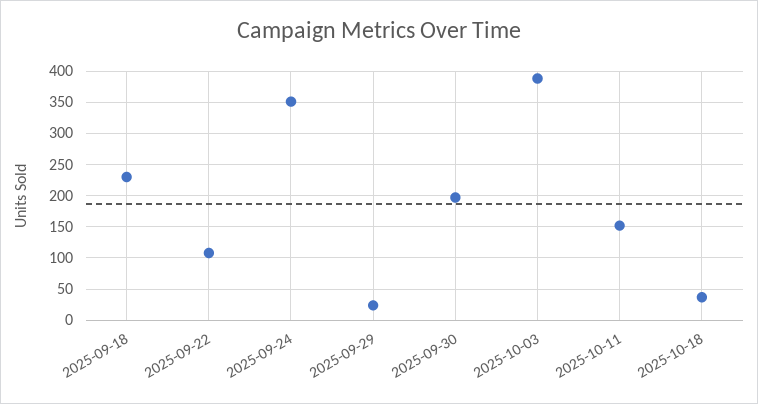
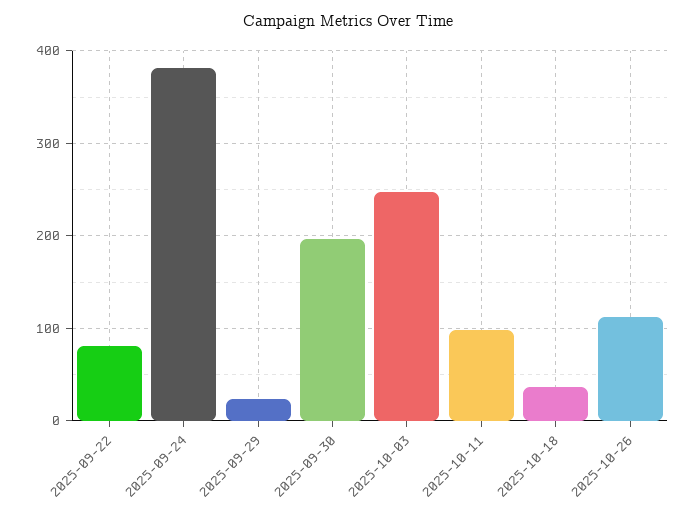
2025-09-18: 230 -> none
2025-09-22: 110 -> 80
2025-09-24: 350 -> 380
2025-10-03: 390 -> 250
2025-10-11: 150 -> 100
2025-10-26: none -> 110

